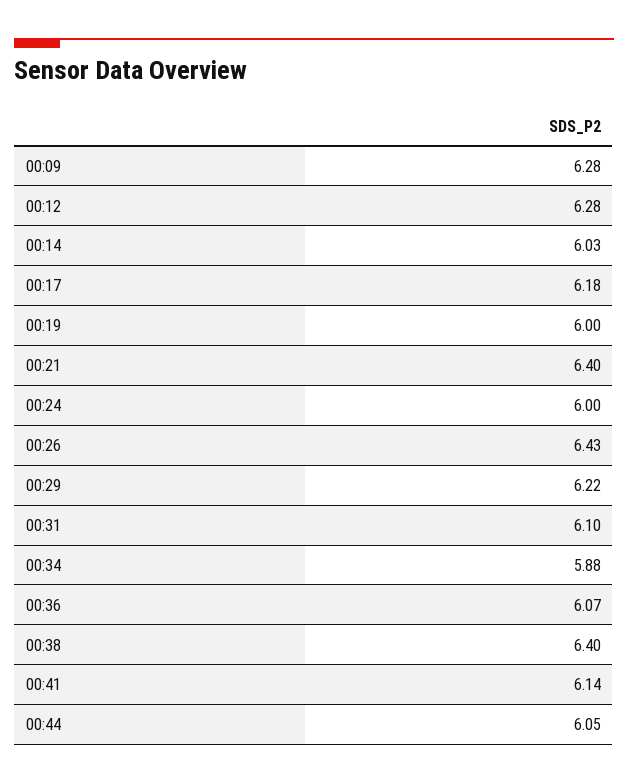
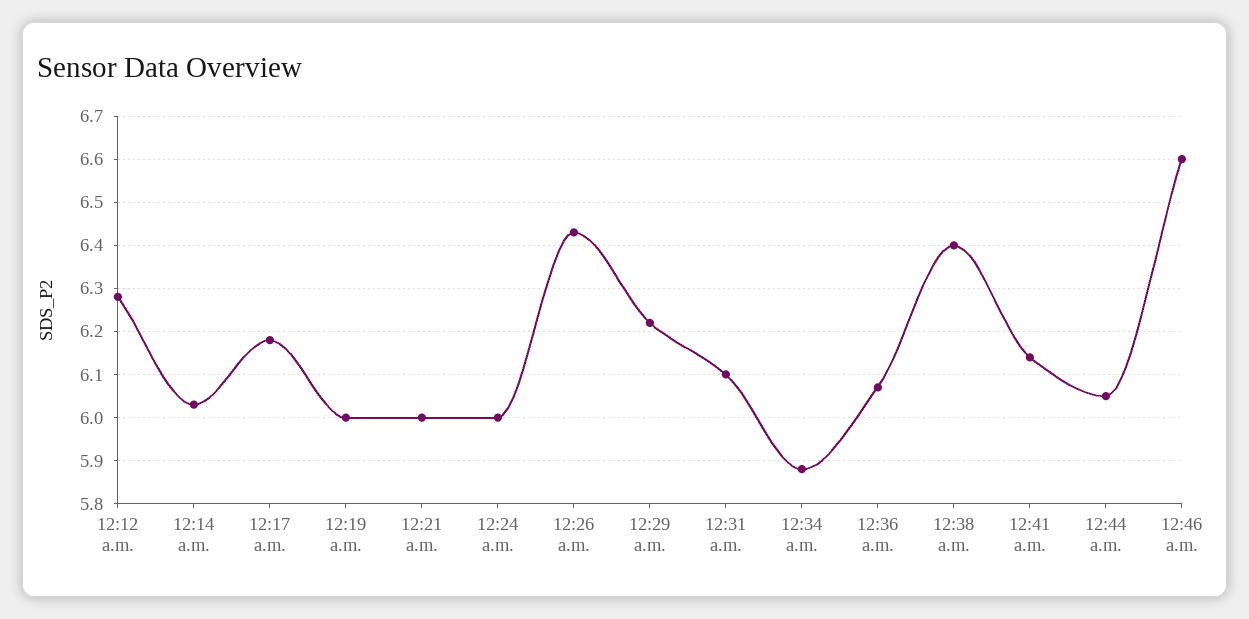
00:09: 6.28 -> none
00:21: 6.4 -> 6
12:46 a.m.: none -> 6.6

